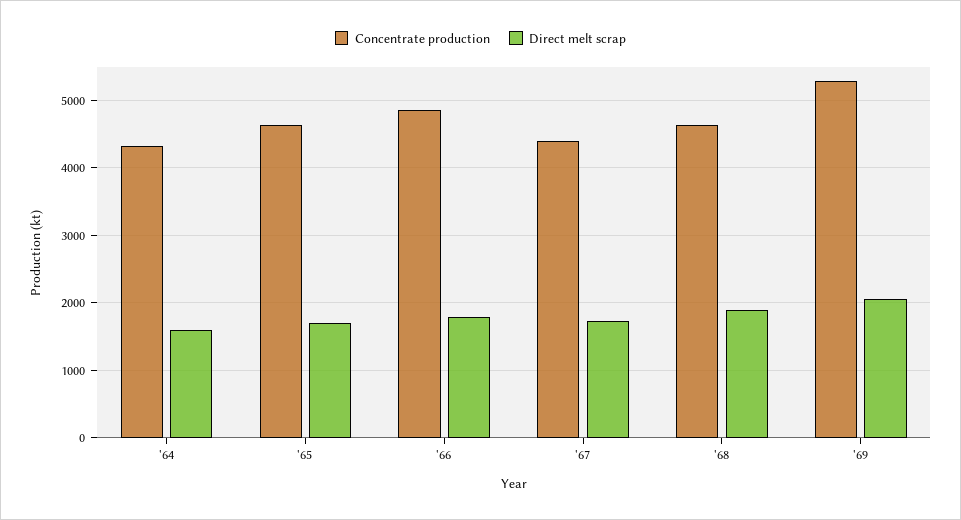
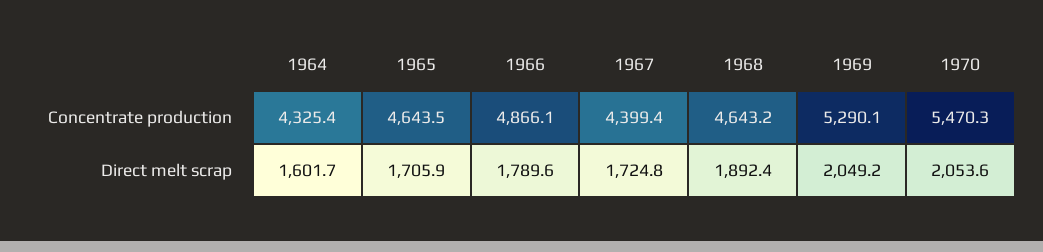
Concentrate production, 1970: none -> 5470.3
Direct melt scrap, 1970: none -> 2053.6

